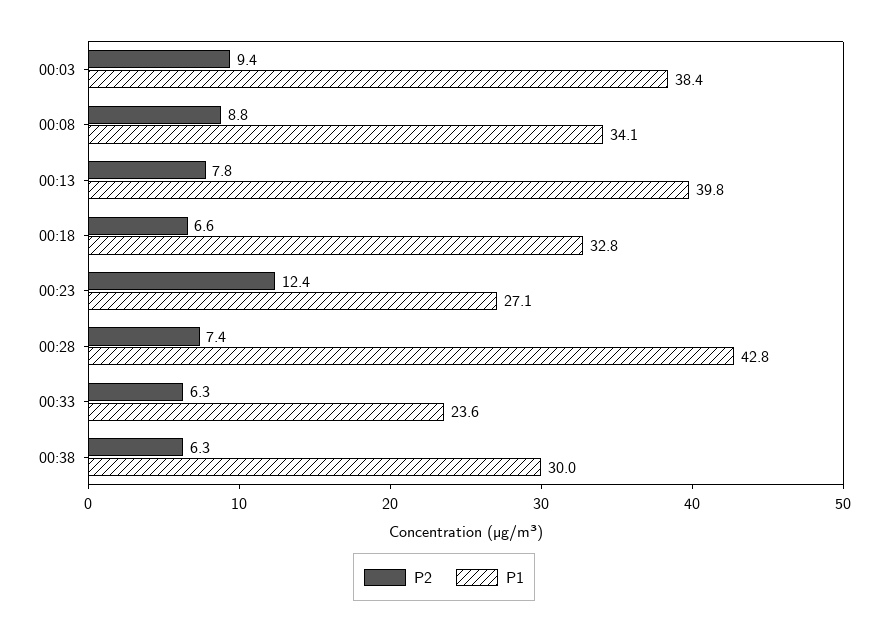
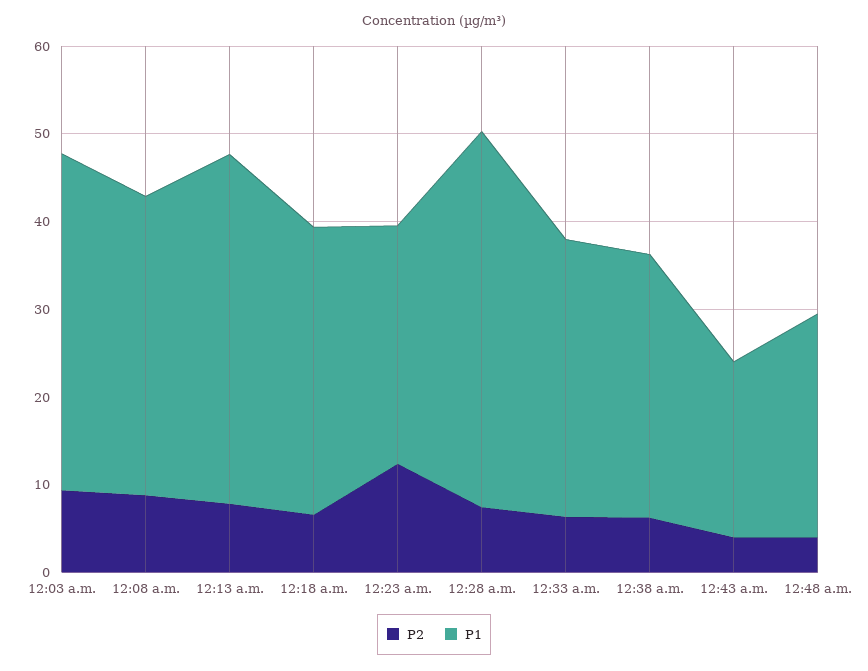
P1, 00:33: 23.6 -> 32
P2, 12:43 a.m.: none -> 4
P1, 12:43 a.m.: none -> 20
P2, 12:48 a.m.: none -> 4
P1, 12:48 a.m.: none -> 26

